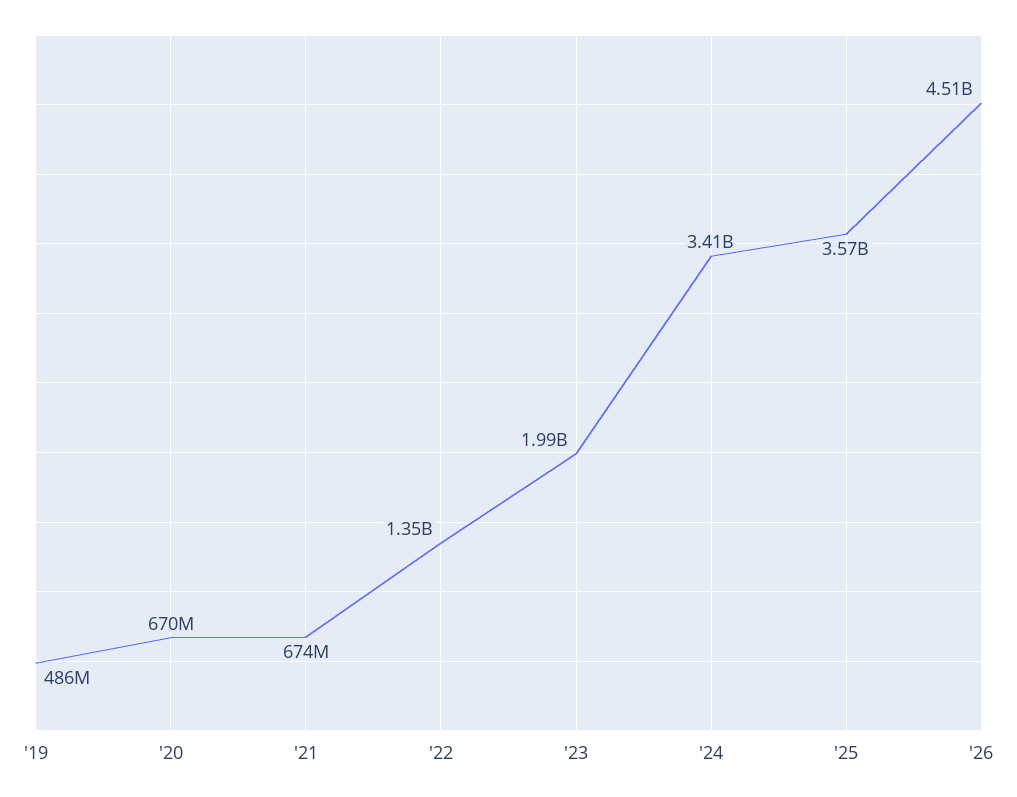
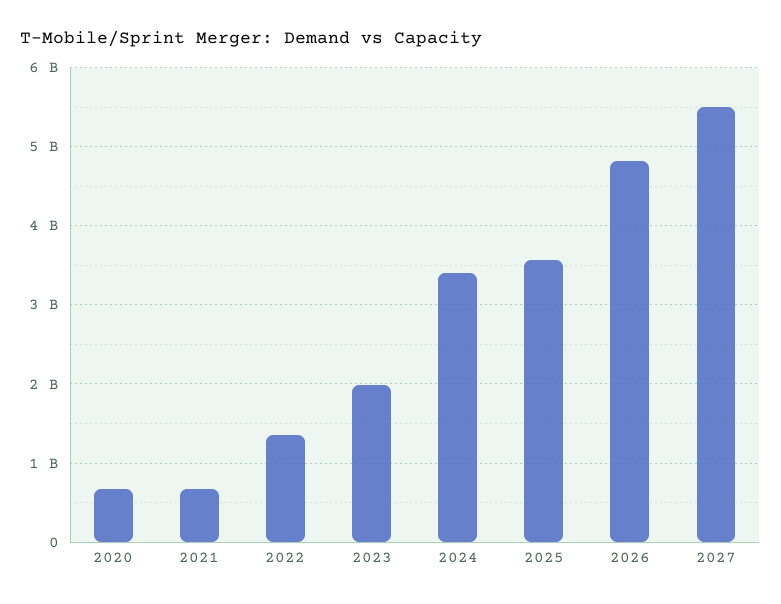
'19: 486000000 -> none
'26: 4510000000 -> 4800000000
2027: none -> 5500000000

